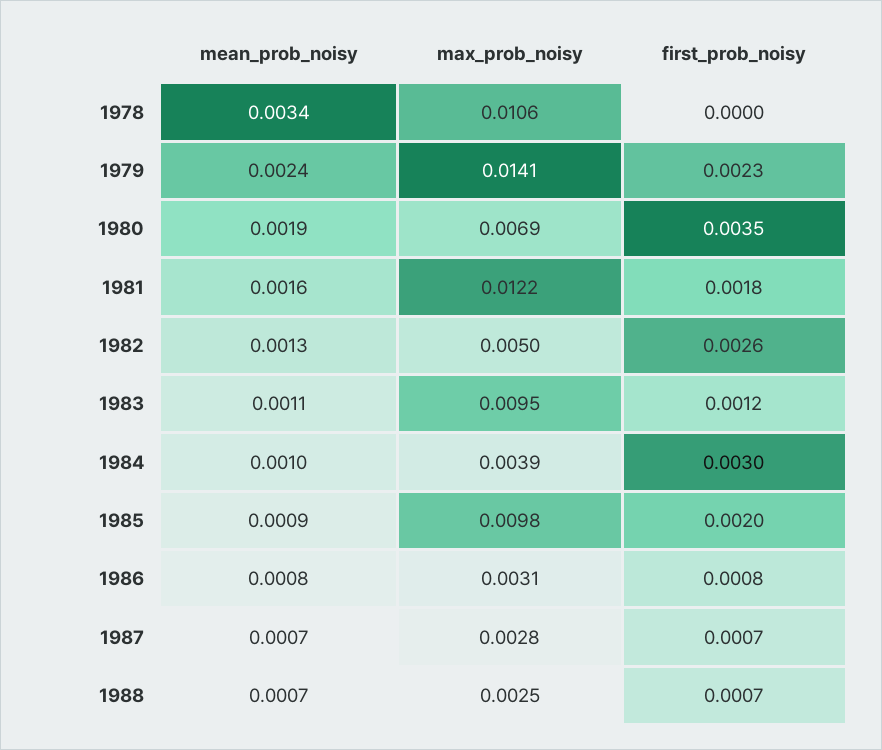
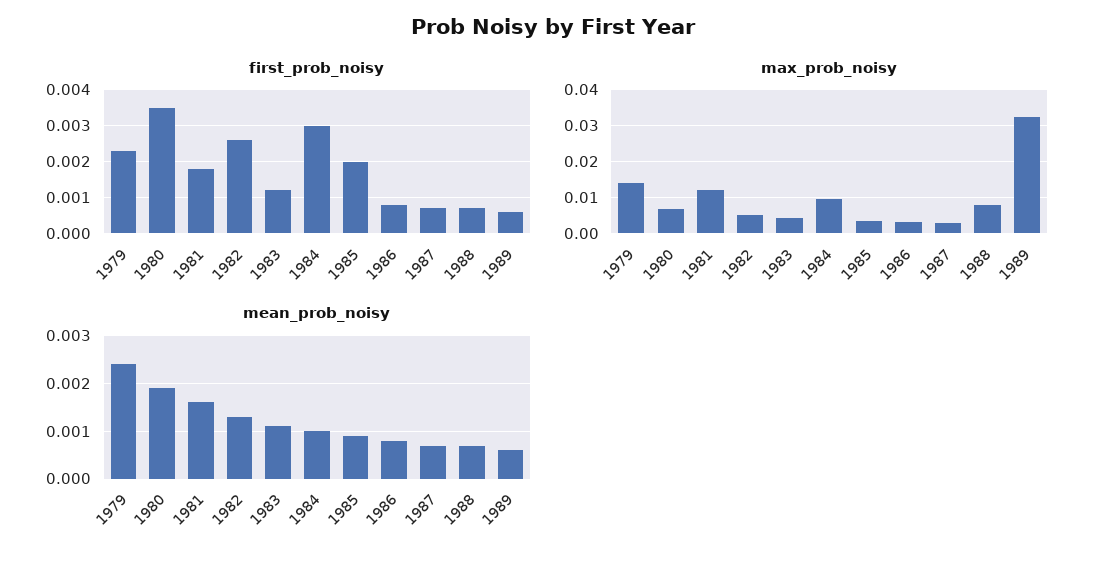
mean_prob_noisy, 1978: 0.0034 -> none
max_prob_noisy, 1978: 0.0106 -> none
first_prob_noisy, 1978: 0 -> none
max_prob_noisy, 1983: 0.0095 -> 0.004
max_prob_noisy, 1984: 0.0039 -> 0.01
max_prob_noisy, 1985: 0.0098 -> 0.004
max_prob_noisy, 1988: 0.0025 -> 0.008
first_prob_noisy, 1989: none -> 0.0005
max_prob_noisy, 1989: none -> 0.032
mean_prob_noisy, 1989: none -> 0.0005

